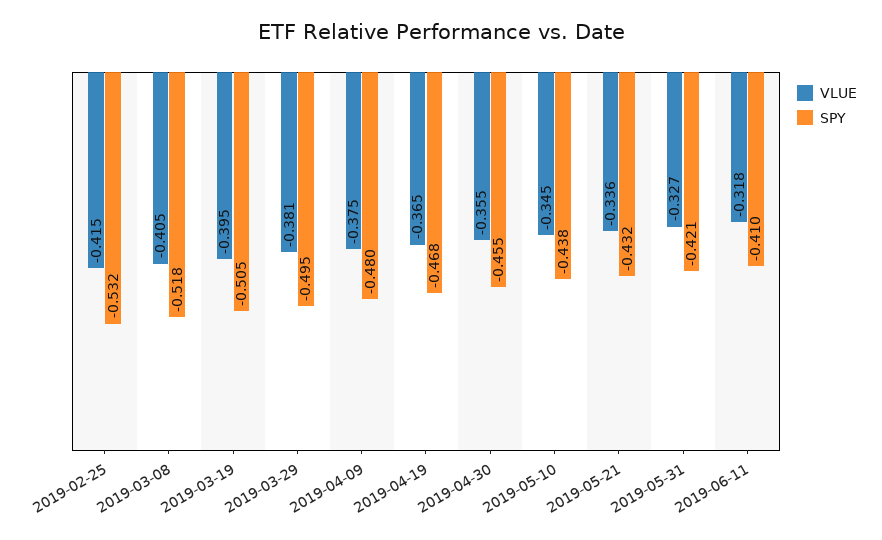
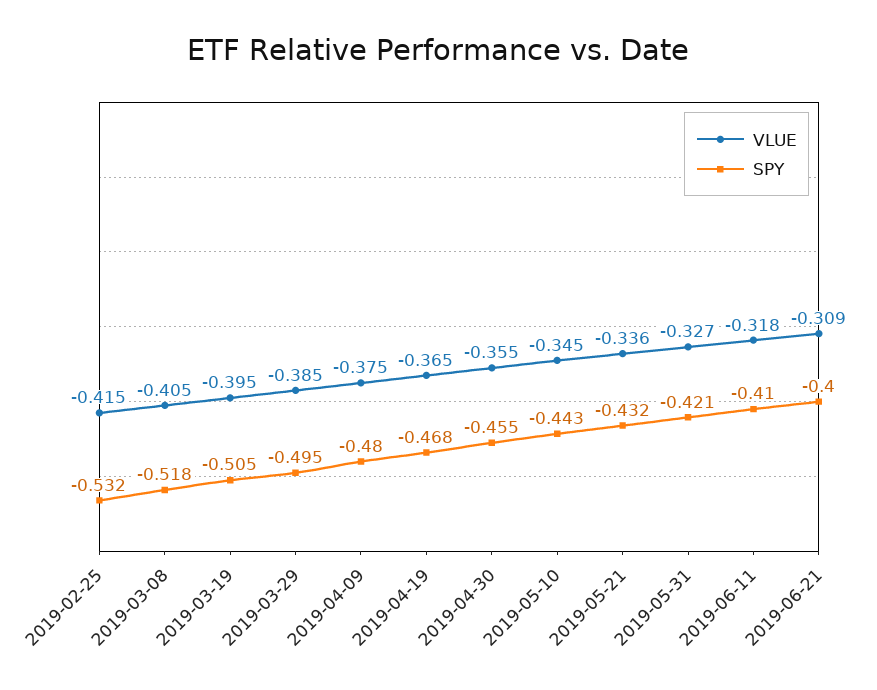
VLUE, 2019-03-29: -0.381 -> -0.385
SPY, 2019-05-10: -0.438 -> -0.443
VLUE, 2019-06-21: none -> -0.309
SPY, 2019-06-21: none -> -0.4

